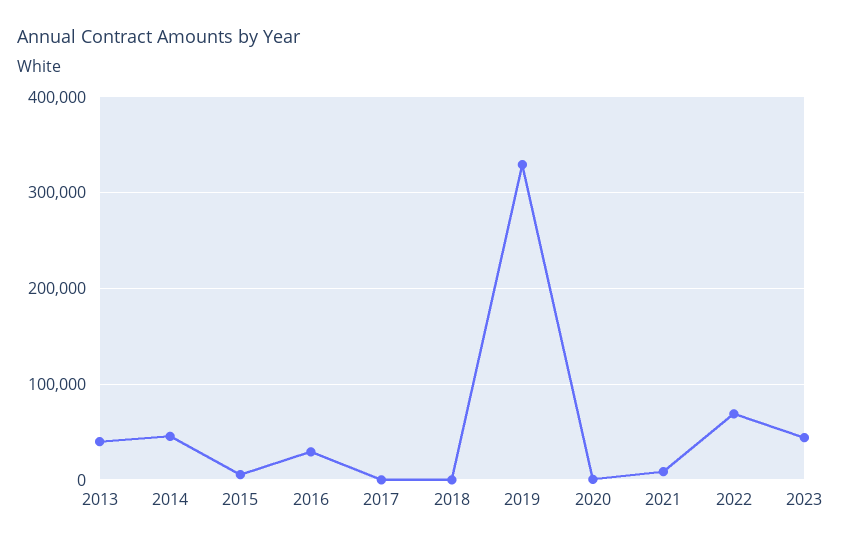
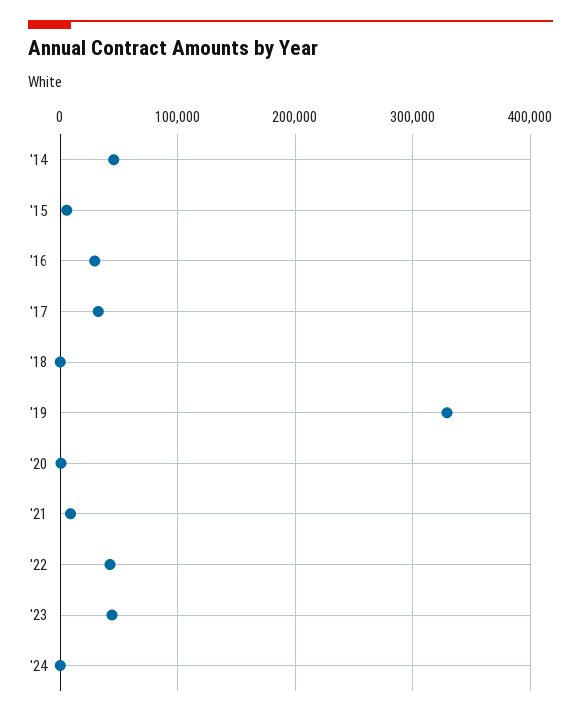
2013: 40000 -> none
2017: 0 -> 30000
2022: 70000 -> 40000
'24: none -> 0

